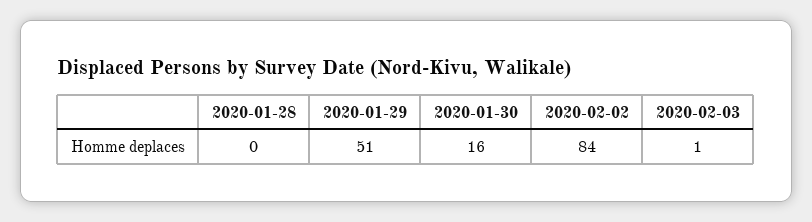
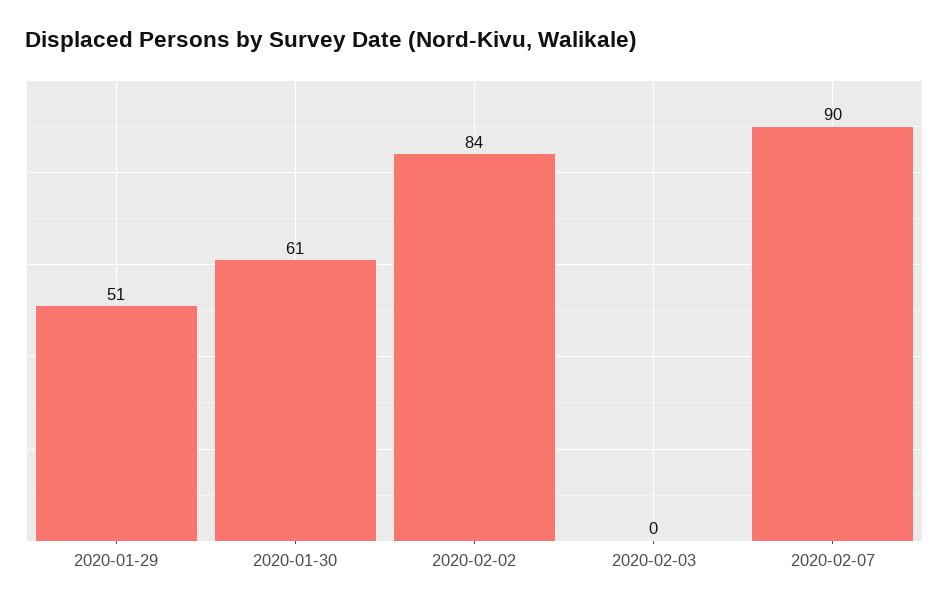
2020-01-28: 0 -> none
2020-01-30: 16 -> 61
2020-02-03: 1 -> 0
2020-02-07: none -> 90

